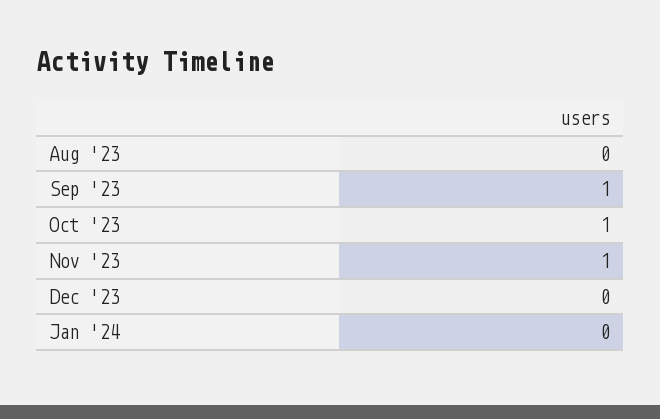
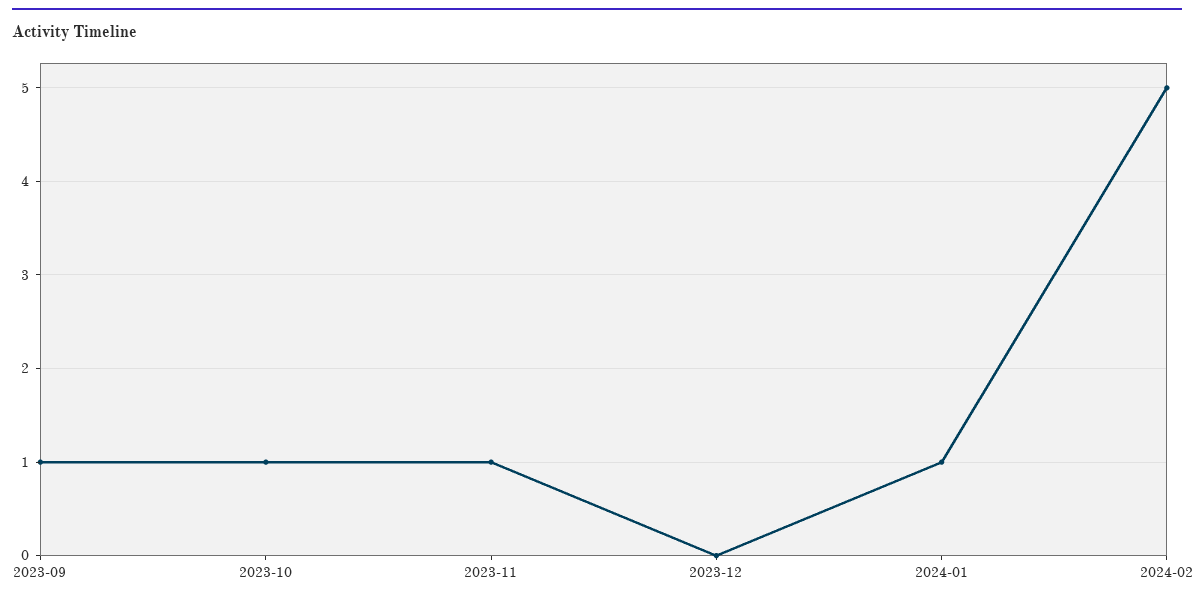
Aug '23: 0 -> none
Jan '24: 0 -> 1
2024-02: none -> 5

